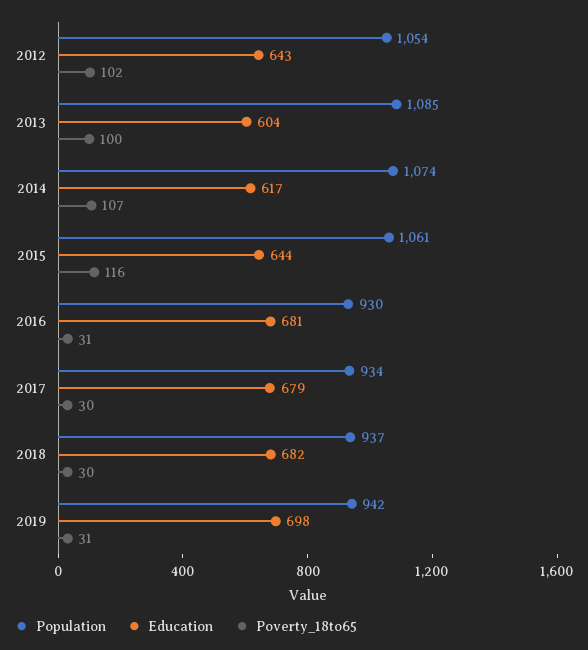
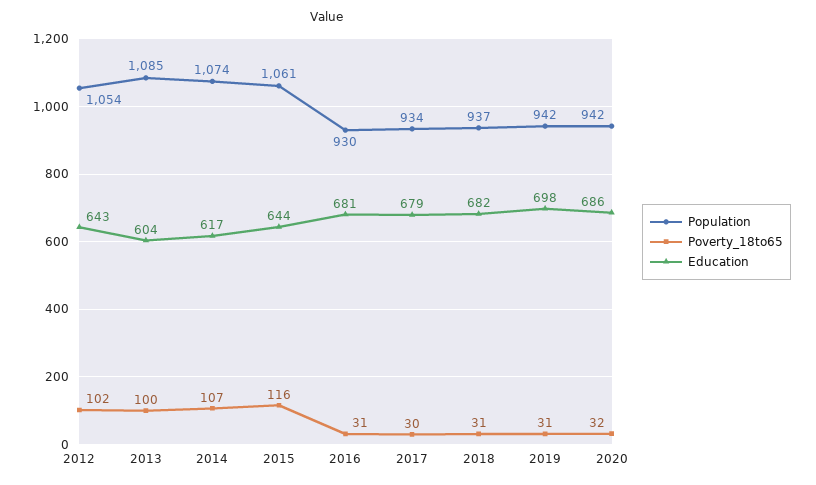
Poverty_18to65, 2018: 30 -> 31
Population, 2020: none -> 942
Poverty_18to65, 2020: none -> 32
Education, 2020: none -> 686

